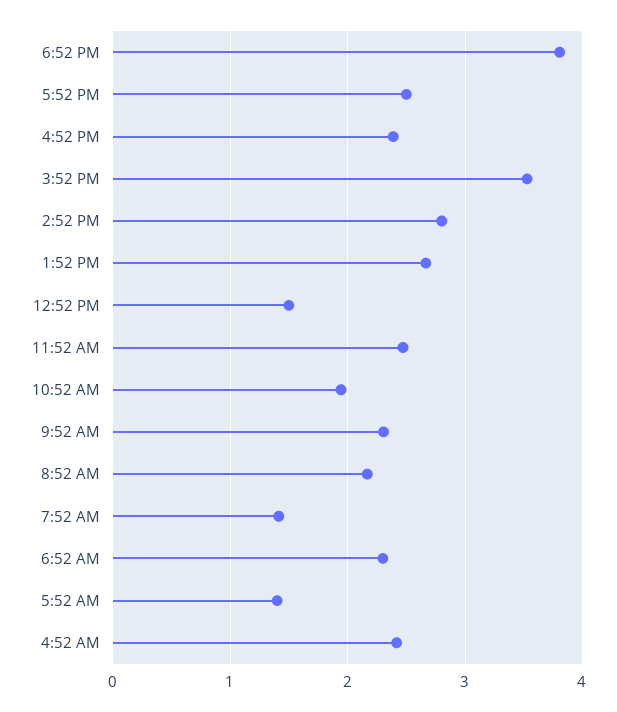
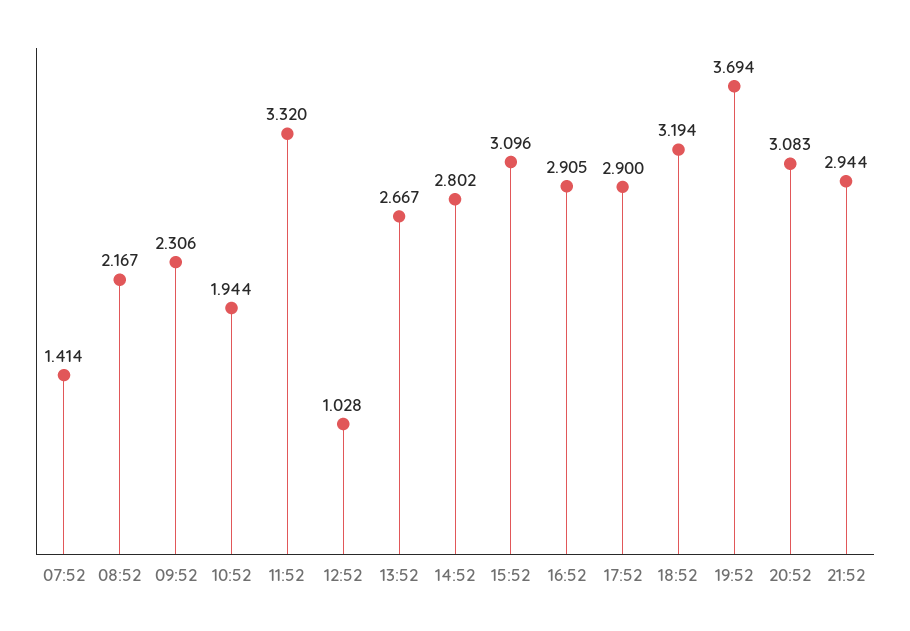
6:52 PM: 3.8 -> 3.194
5:52 PM: 2.5 -> 2.9
4:52 PM: 2.4 -> 2.905
3:52 PM: 3.5 -> 3.096
12:52 PM: 1.5 -> 1.028
11:52 AM: 2.5 -> 3.32
6:52 AM: 2.3 -> none
5:52 AM: 1.4 -> none
4:52 AM: 2.4 -> none
19:52: none -> 3.694
20:52: none -> 3.083
21:52: none -> 2.944

